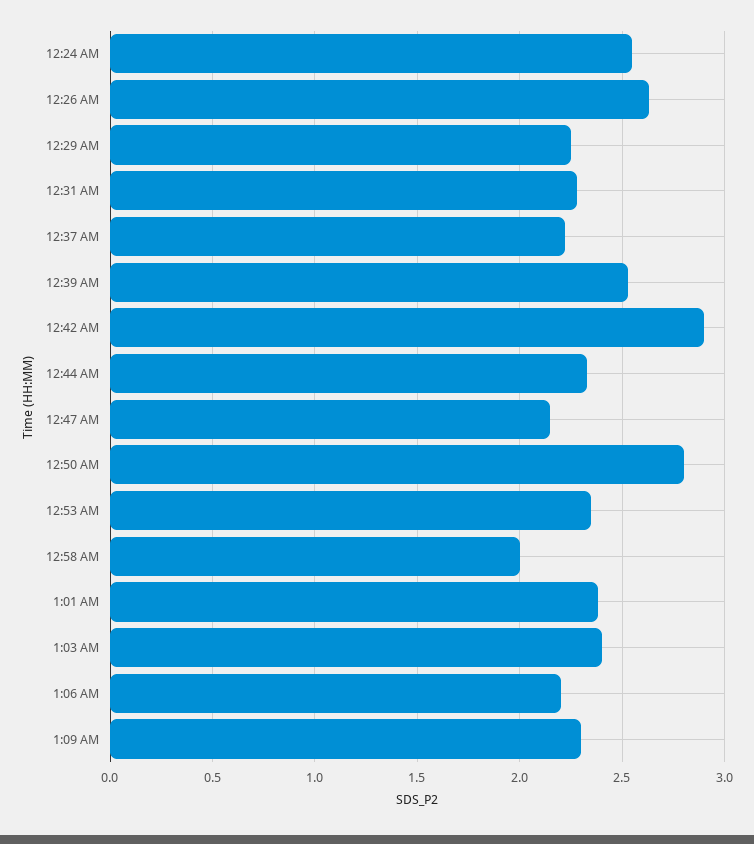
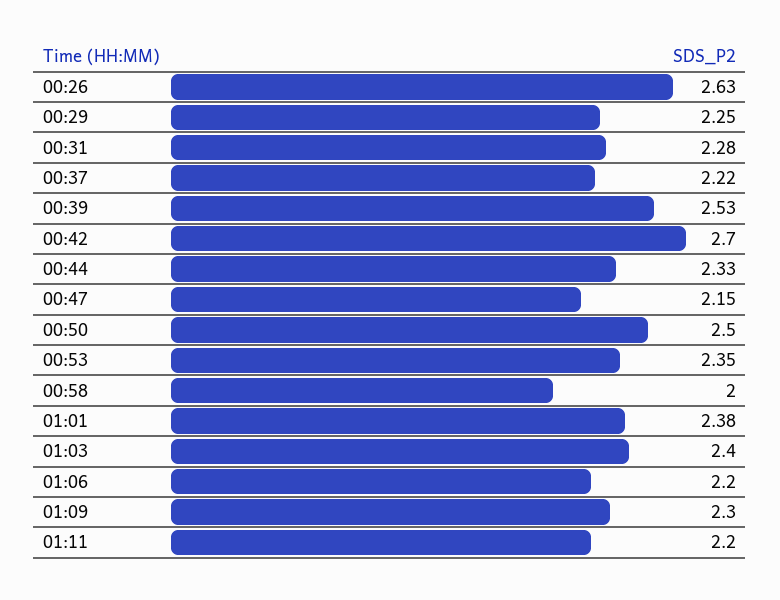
12:24 AM: 2.55 -> none
12:42 AM: 2.9 -> 2.7
12:50 AM: 2.8 -> 2.5
01:11: none -> 2.2

